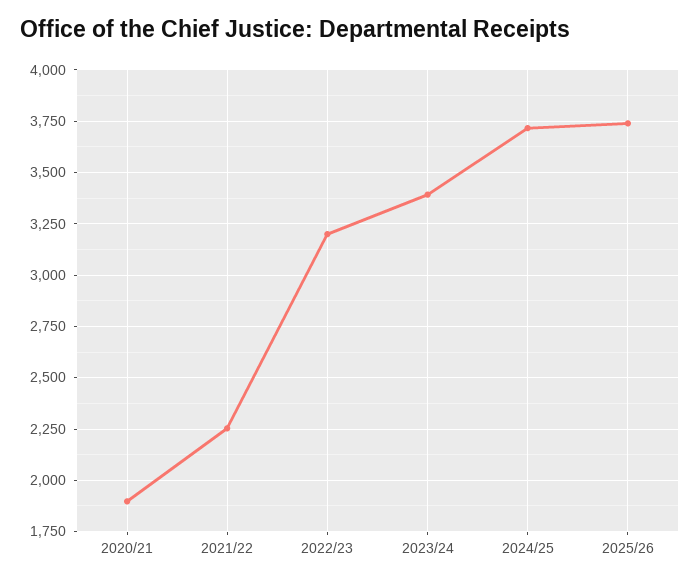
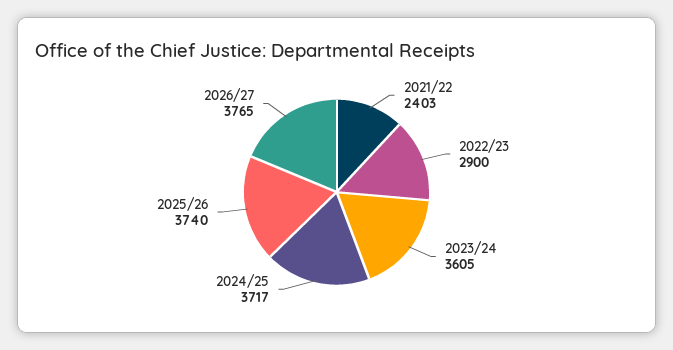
2020/21: 1900 -> none
2021/22: 2250 -> 2403
2022/23: 3200 -> 2900
2023/24: 3400 -> 3605
2026/27: none -> 3765

